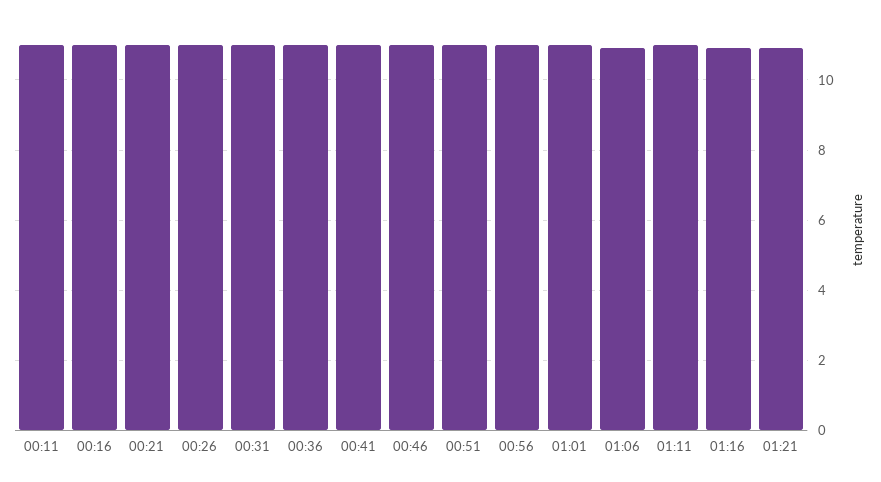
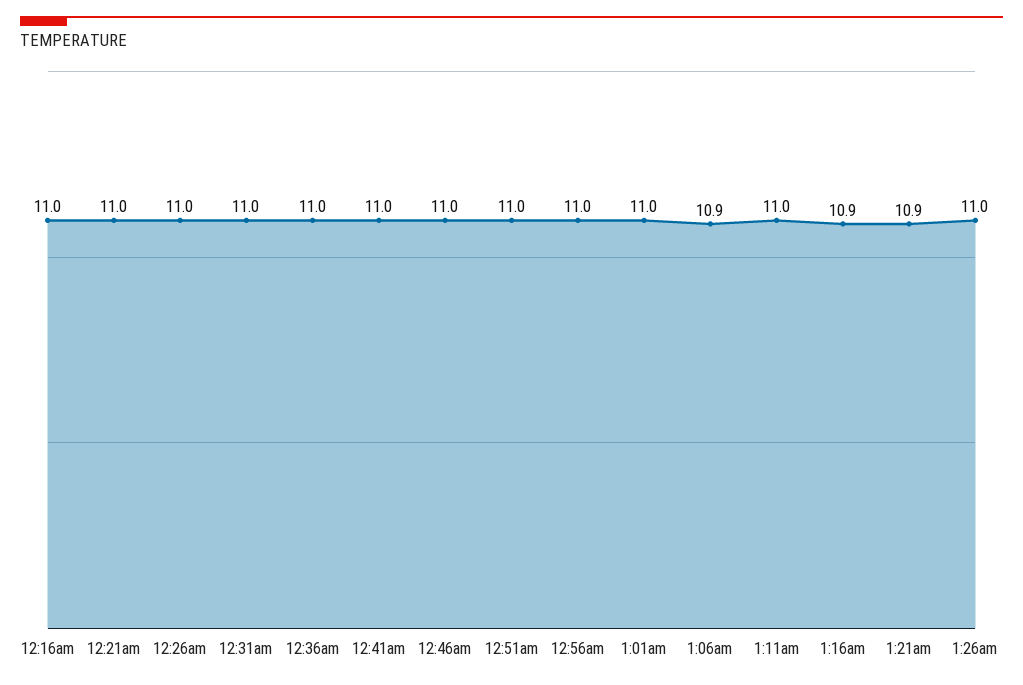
00:11: 11 -> none
1:26am: none -> 11

